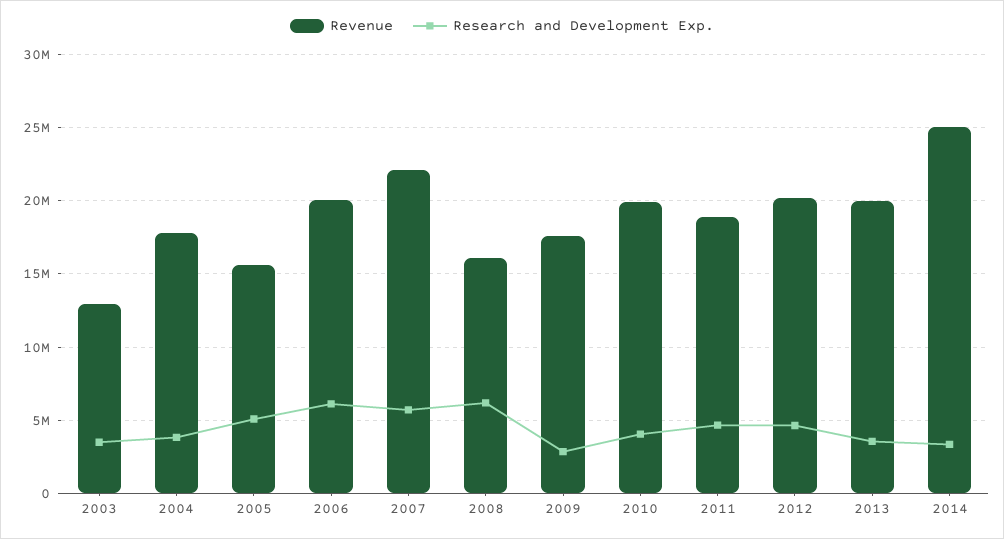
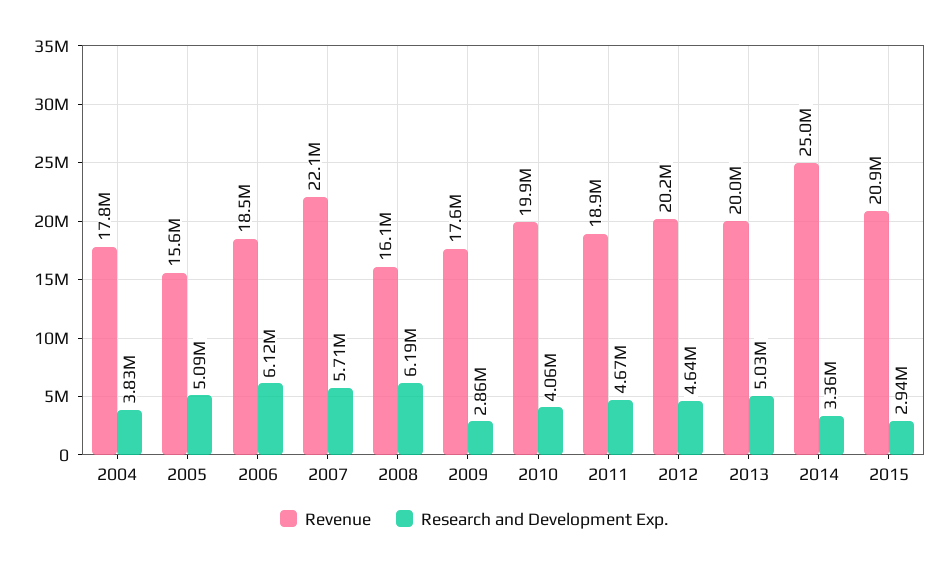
Revenue, 2003: 13000000 -> none
Research and Development Exp., 2003: 3500000 -> none
Revenue, 2006: 20000000 -> 18500000
Research and Development Exp., 2013: 3500000 -> 5030000
Revenue, 2015: none -> 20900000
Research and Development Exp., 2015: none -> 2940000

